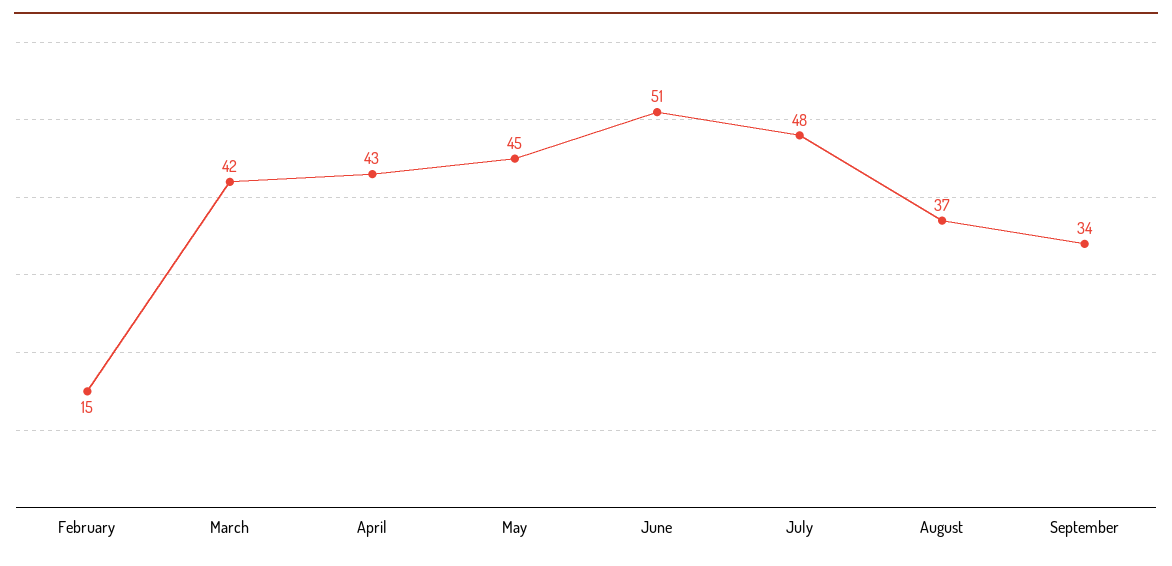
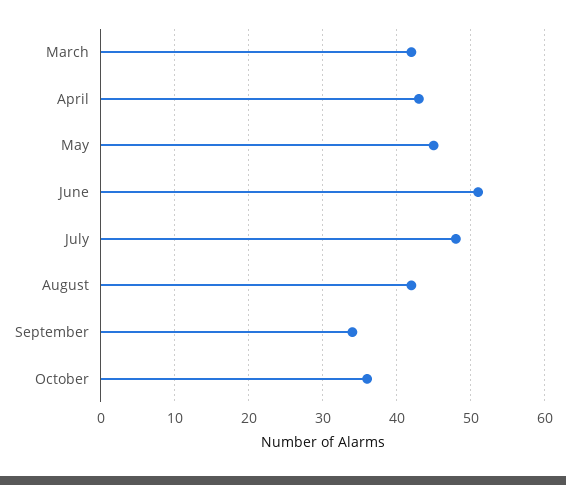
February: 15 -> none
August: 37 -> 42
October: none -> 36

